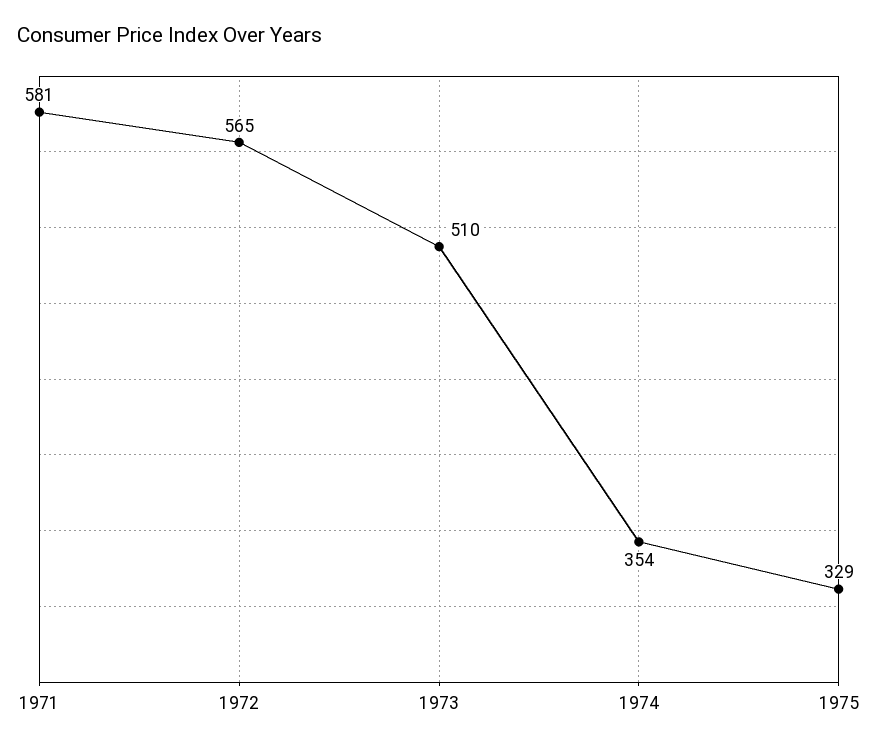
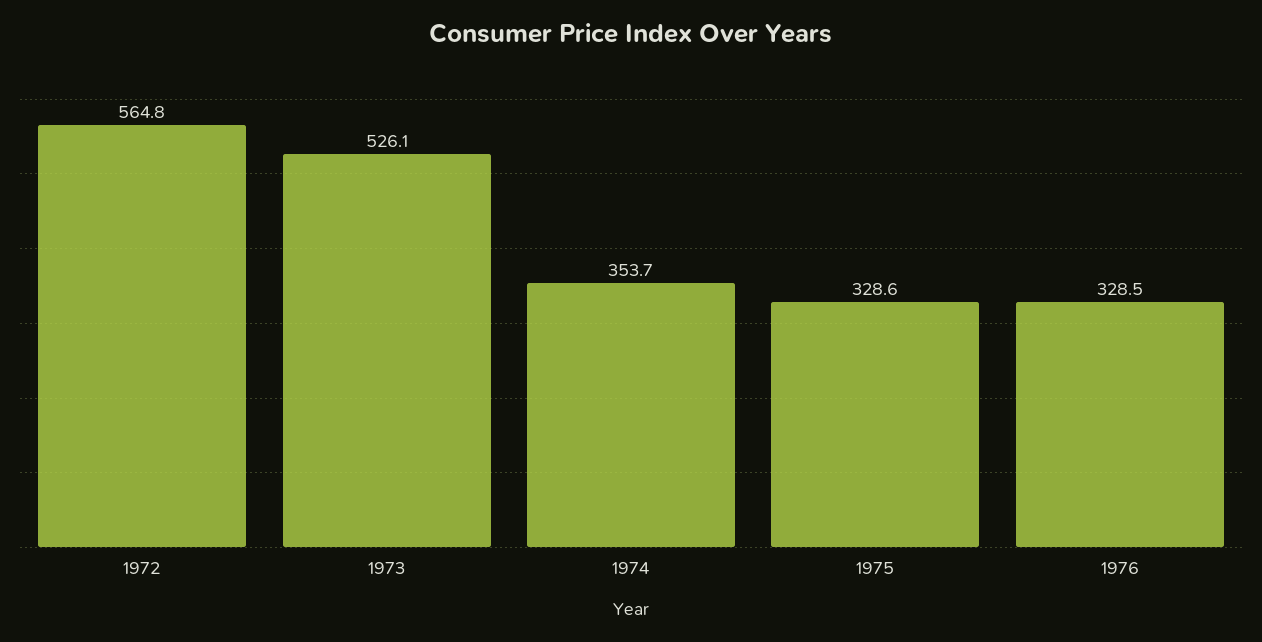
1971: 581 -> none
1973: 510 -> 526.1
1976: none -> 328.5

